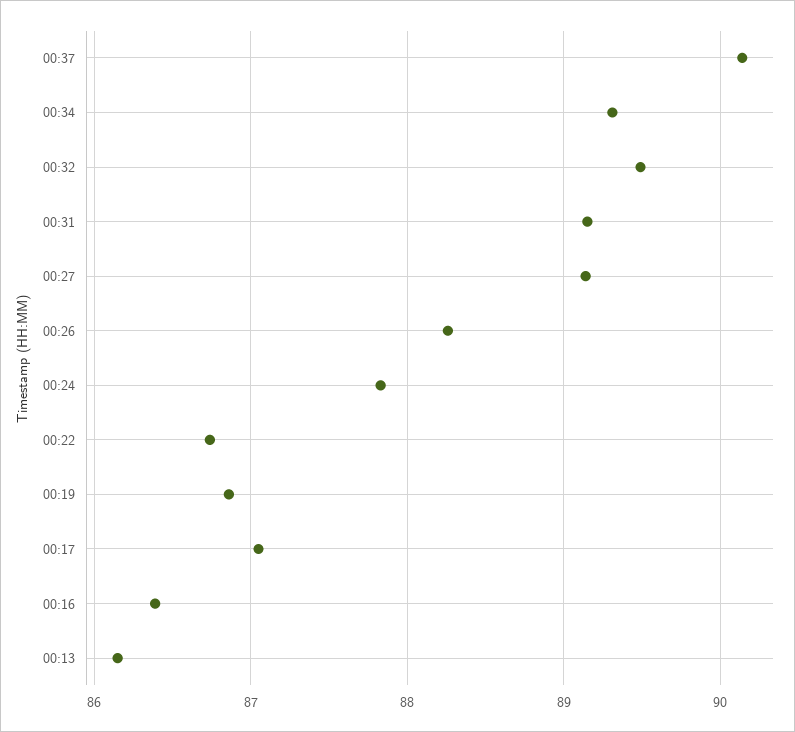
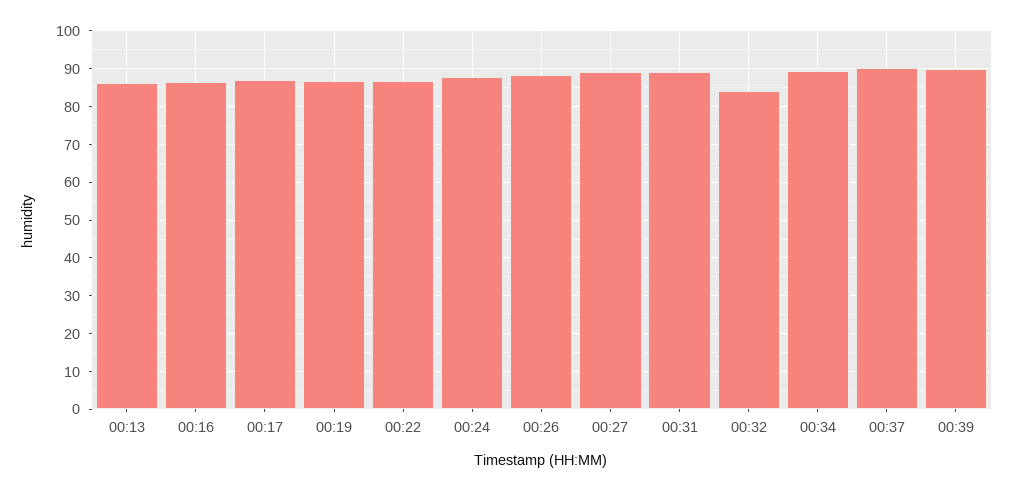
00:32: 89.5 -> 84
00:39: none -> 90

